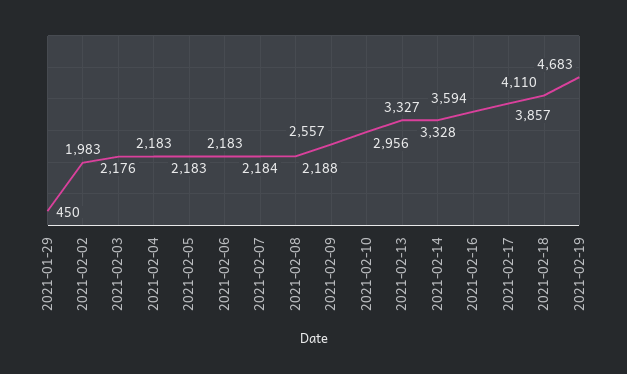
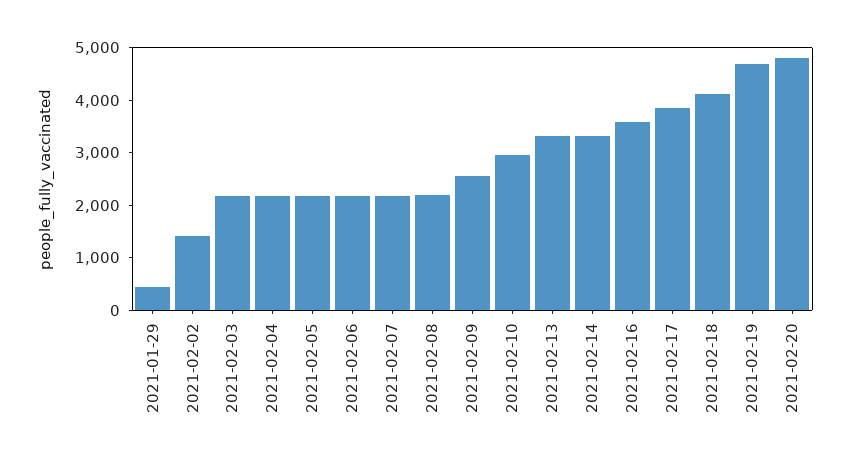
2021-02-02: 1983 -> 1400
2021-02-20: none -> 4800

